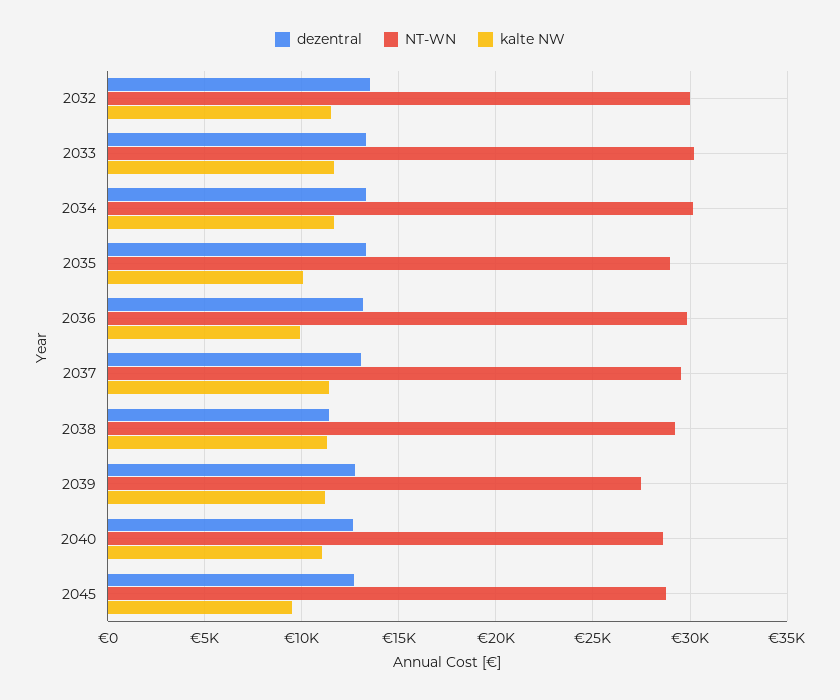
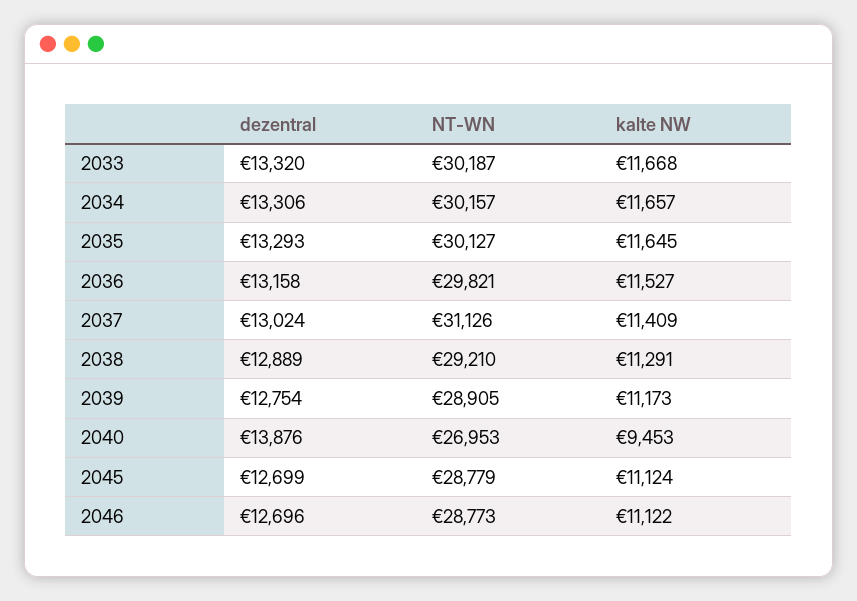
dezentral, 2032: 13500 -> none
NT-WN, 2032: 30000 -> none
kalte NW, 2032: 11500 -> none
NT-WN, 2035: 29000 -> 30127
kalte NW, 2035: 10000 -> 11645
kalte NW, 2036: 10000 -> 11527
NT-WN, 2037: 29500 -> 31126
dezentral, 2038: 11500 -> 12889
NT-WN, 2039: 27500 -> 28905
dezentral, 2040: 12500 -> 13876
NT-WN, 2040: 28500 -> 26953
kalte NW, 2040: 11000 -> 9453
kalte NW, 2045: 9500 -> 11124
dezentral, 2046: none -> 12696
NT-WN, 2046: none -> 28773
kalte NW, 2046: none -> 11122

